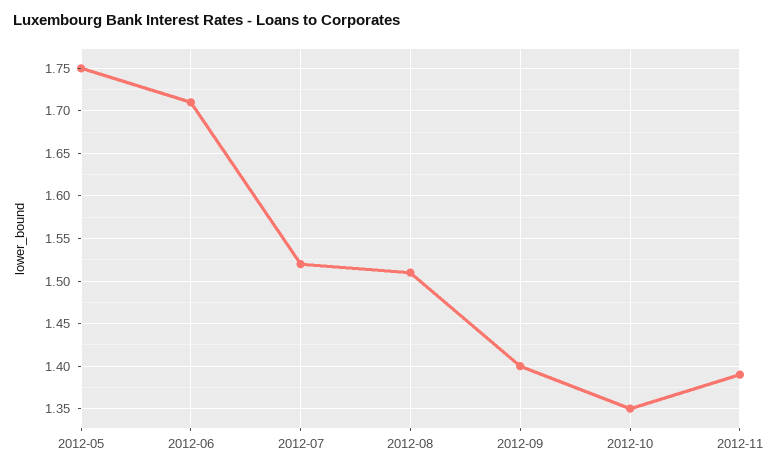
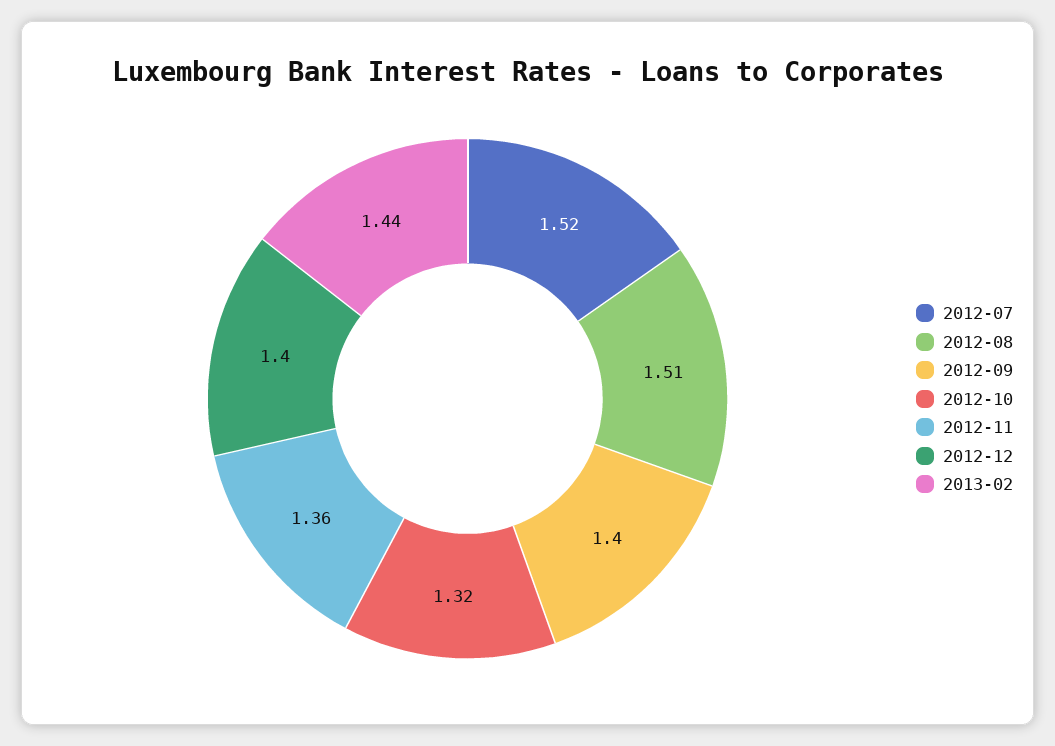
2012-05: 1.75 -> none
2012-06: 1.71 -> none
2012-10: 1.35 -> 1.32
2012-11: 1.39 -> 1.36
2012-12: none -> 1.4
2013-02: none -> 1.44

